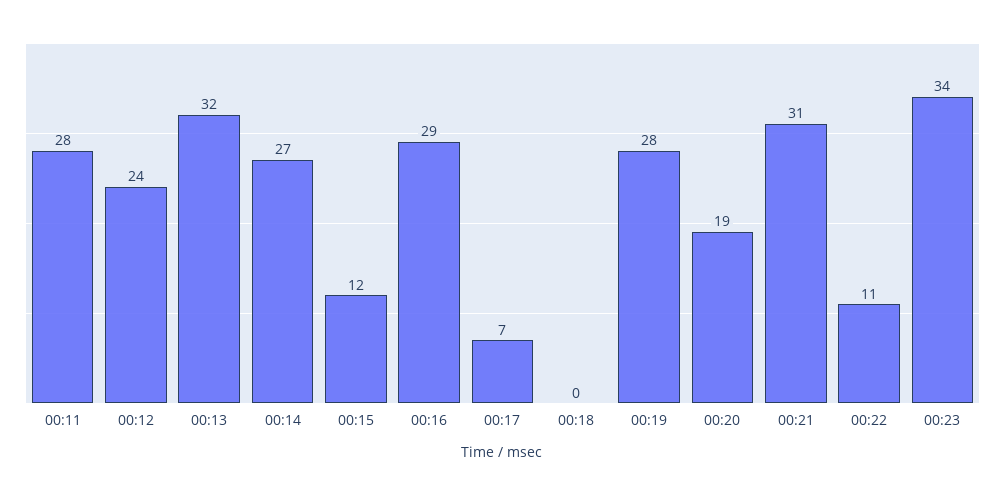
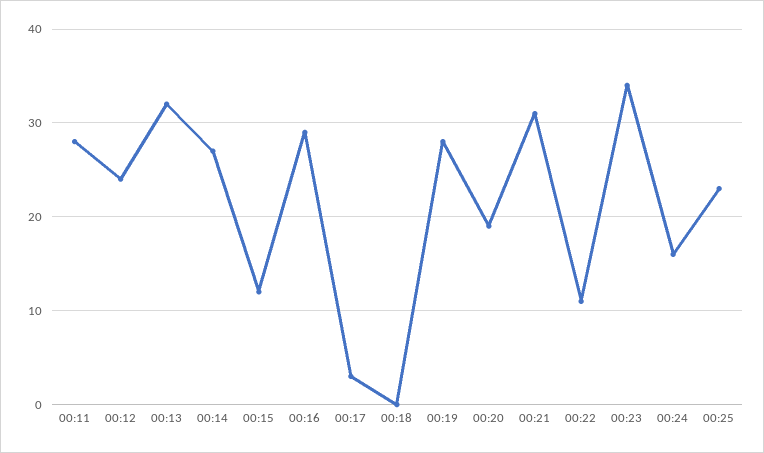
00:17: 7 -> 3
00:24: none -> 16
00:25: none -> 23

